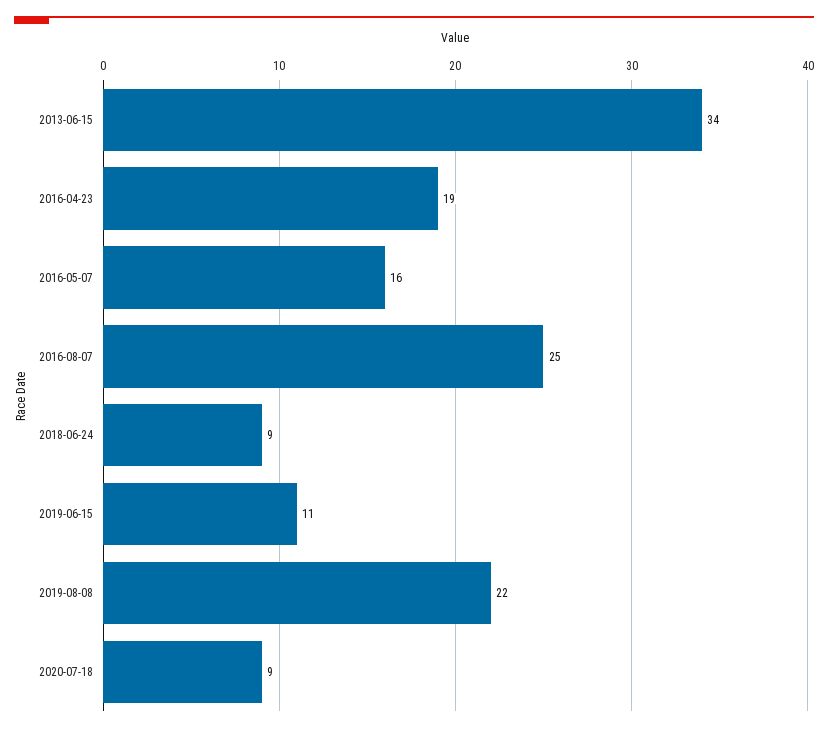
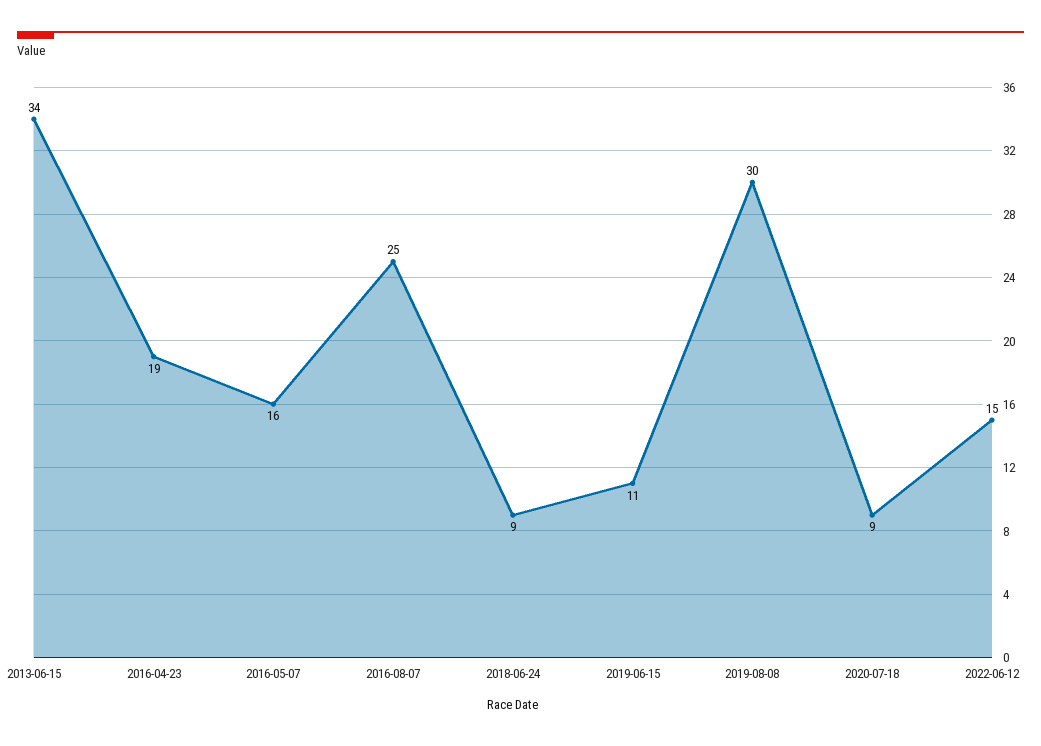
2019-08-08: 22 -> 30
2022-06-12: none -> 15

